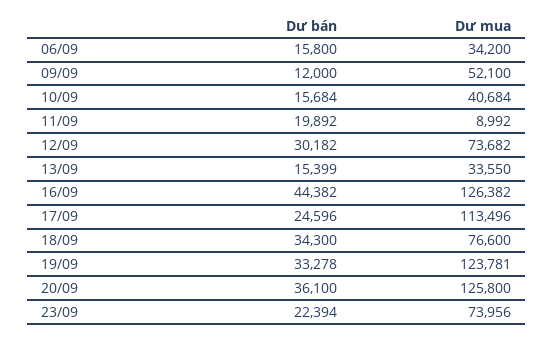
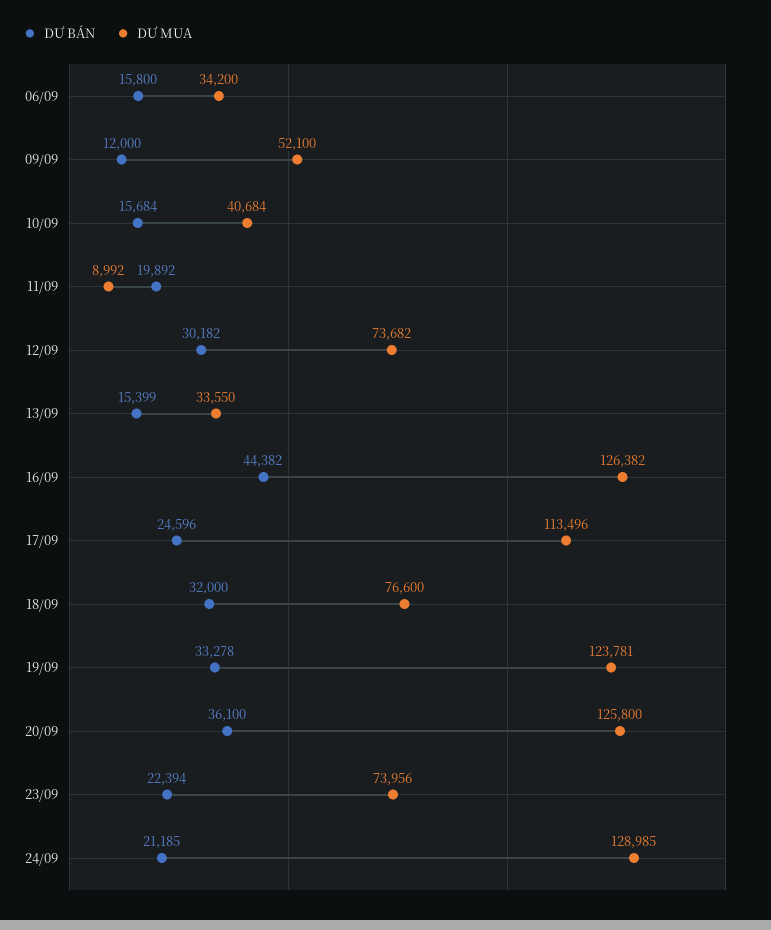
Dư bán, 18/09: 34300 -> 32000
Dư bán, 24/09: none -> 21185
Dư mua, 24/09: none -> 128985

